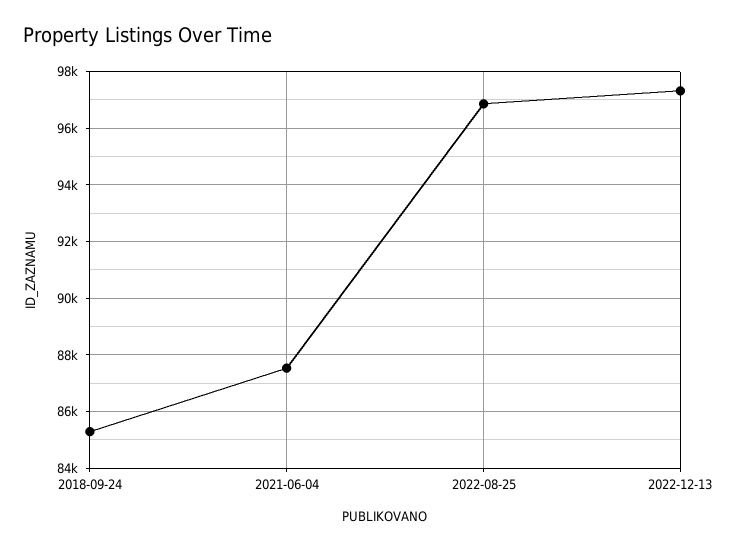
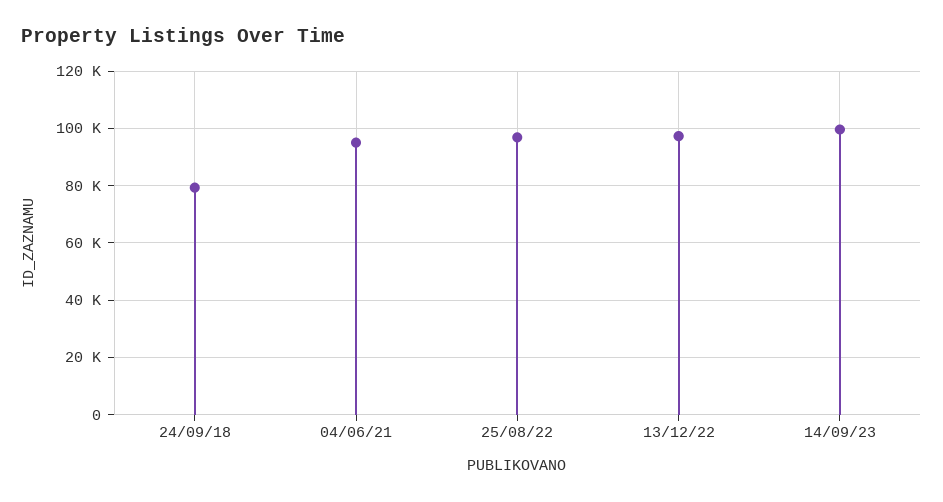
2018-09-24: 85250 -> 80000
2021-06-04: 87500 -> 95000
14/09/23: none -> 100000

